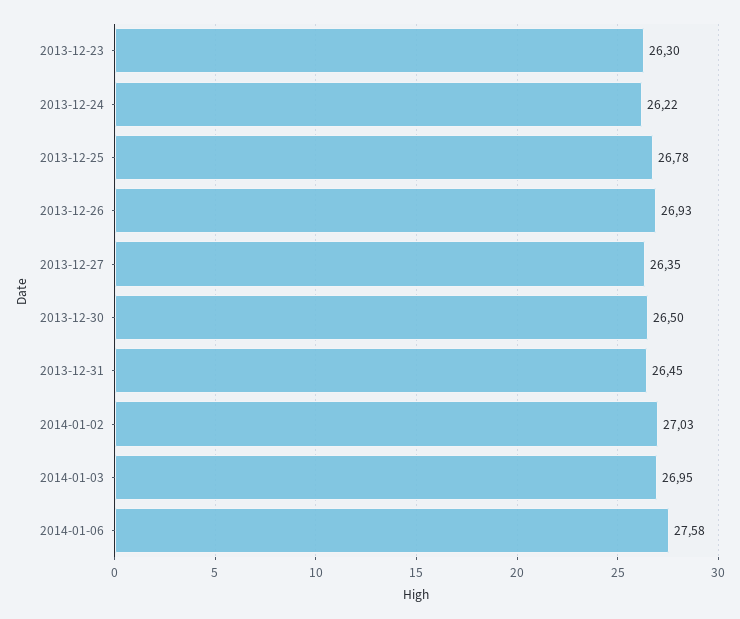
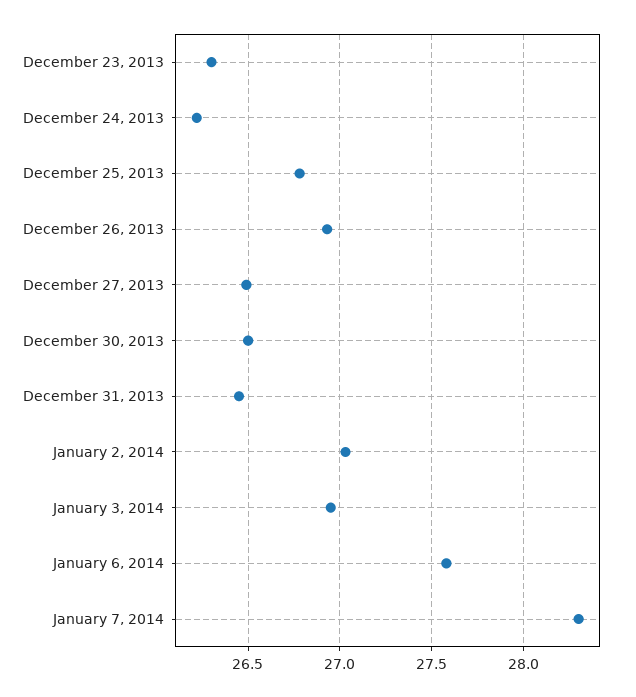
2013-12-27: 26.35 -> 26.5
January 7, 2014: none -> 28.3

